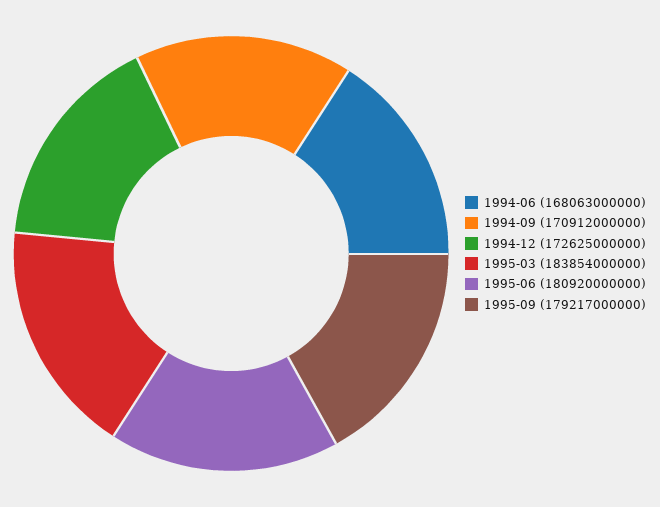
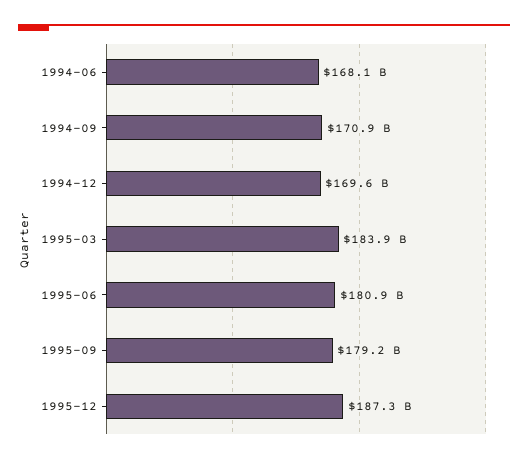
1994-12: 172625000000 -> 169600000000
1995-12: none -> 187300000000

